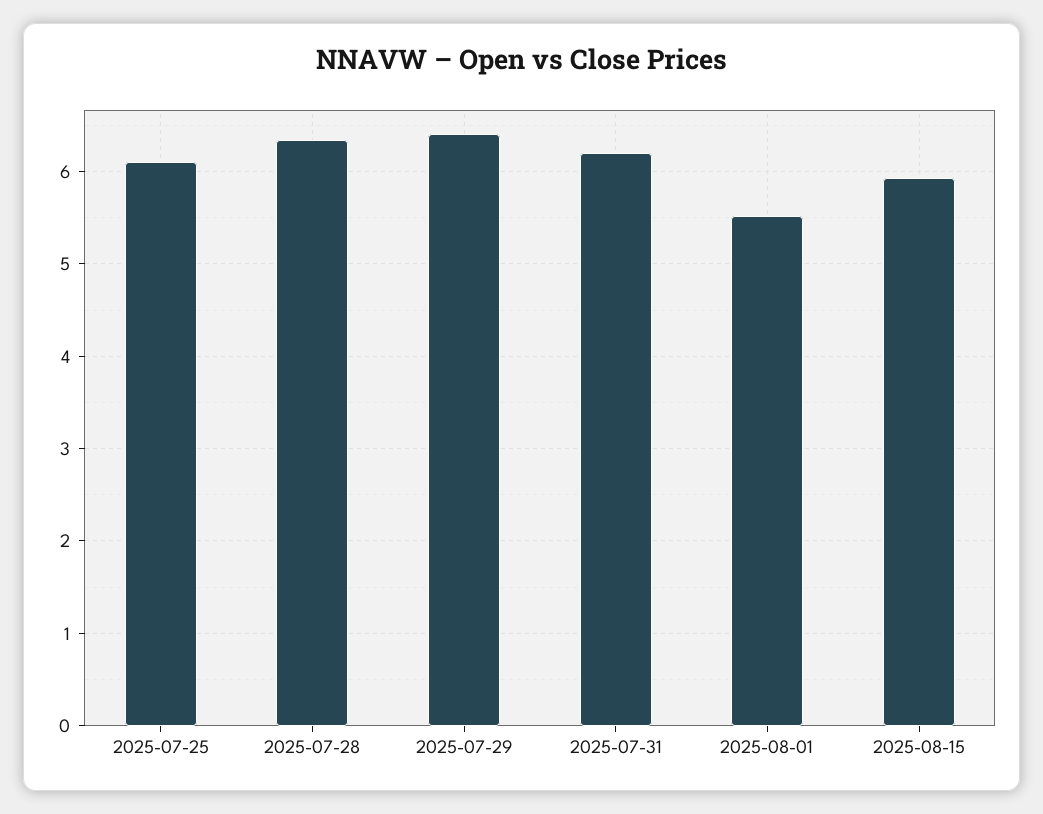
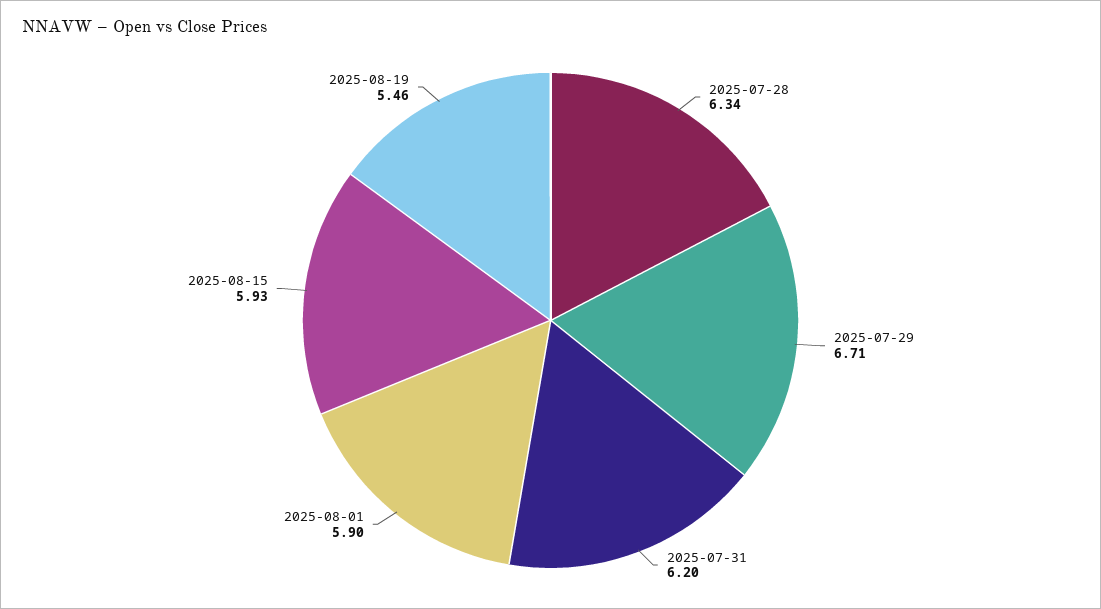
2025-07-25: 6.1 -> none
2025-07-29: 6.4 -> 6.71
2025-08-01: 5.5 -> 5.9
2025-08-19: none -> 5.46

